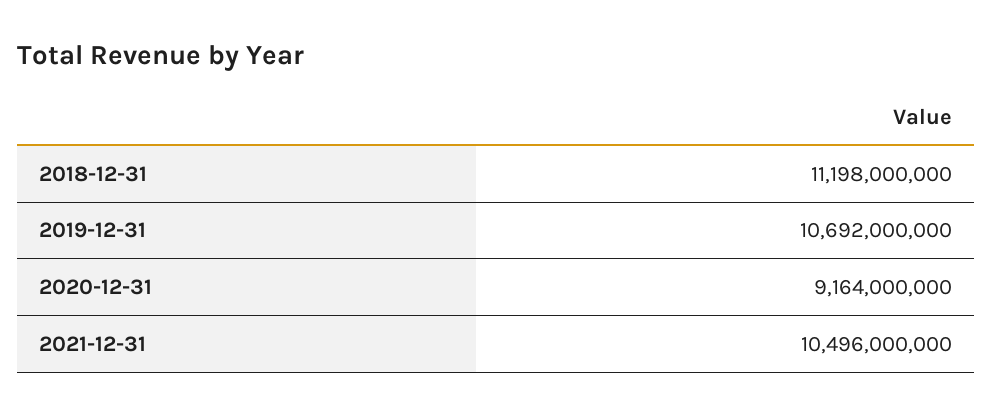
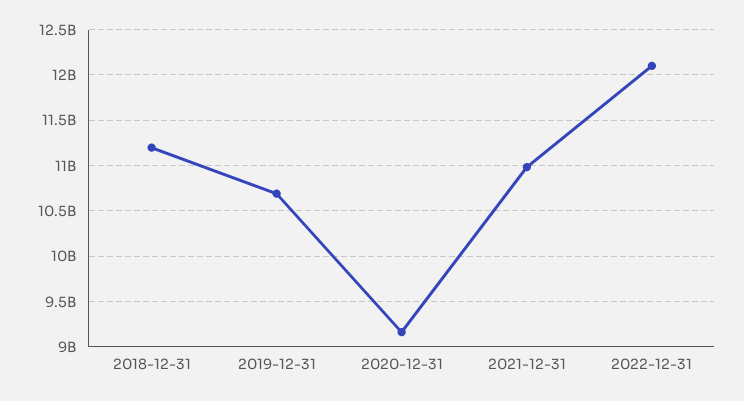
2021-12-31: 10496000000 -> 11000000000
2022-12-31: none -> 12100000000

